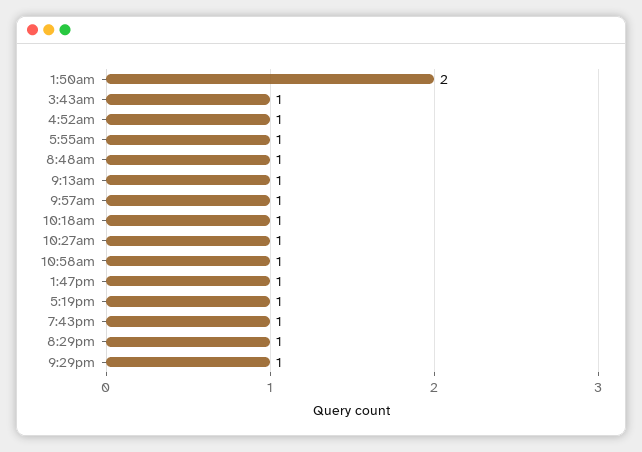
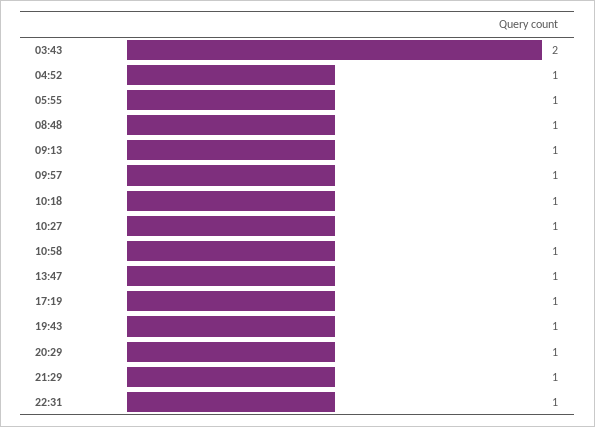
1:50am: 2 -> none
3:43am: 1 -> 2
22:31: none -> 1

